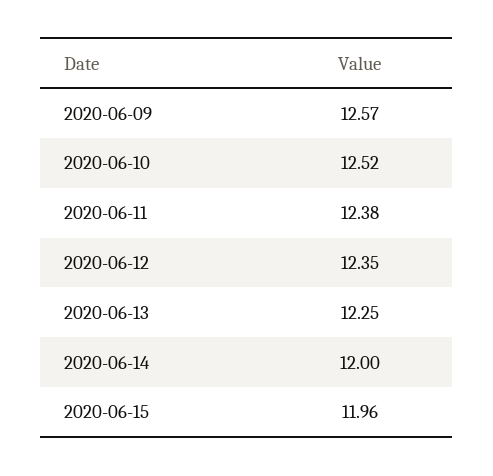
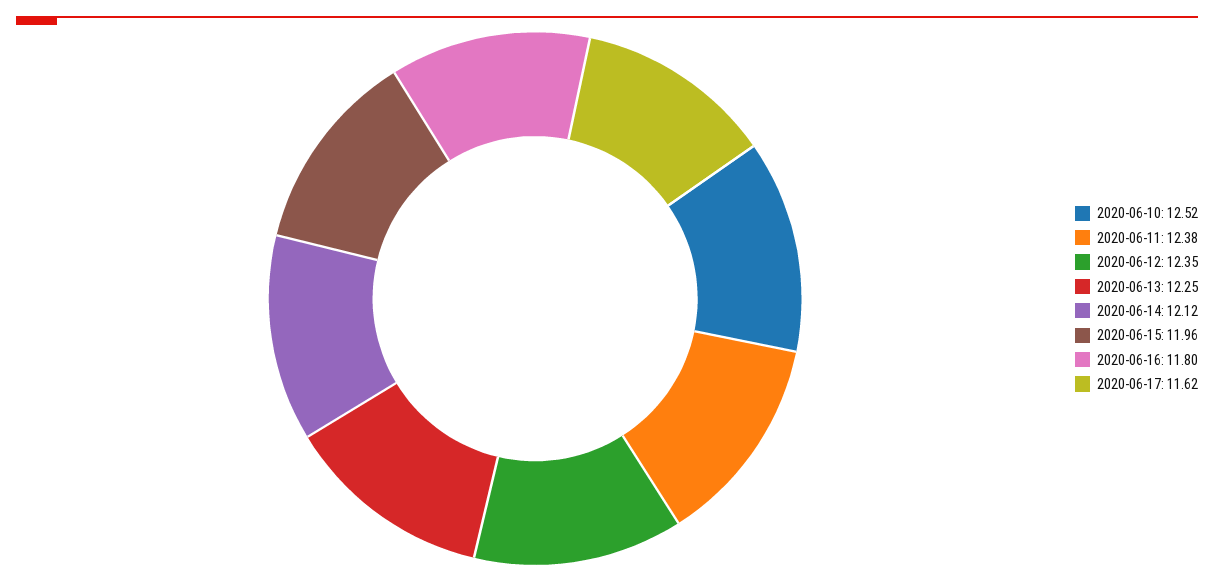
2020-06-09: 12.57 -> none
2020-06-14: 12 -> 12.12
2020-06-16: none -> 11.8
2020-06-17: none -> 11.62

